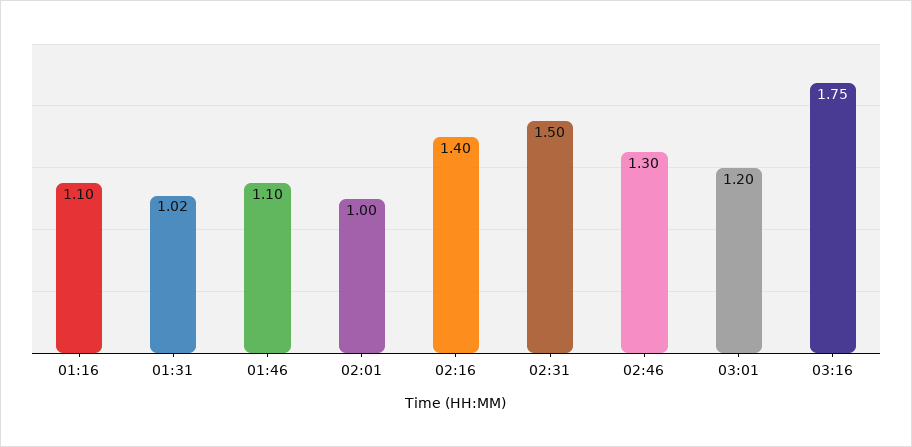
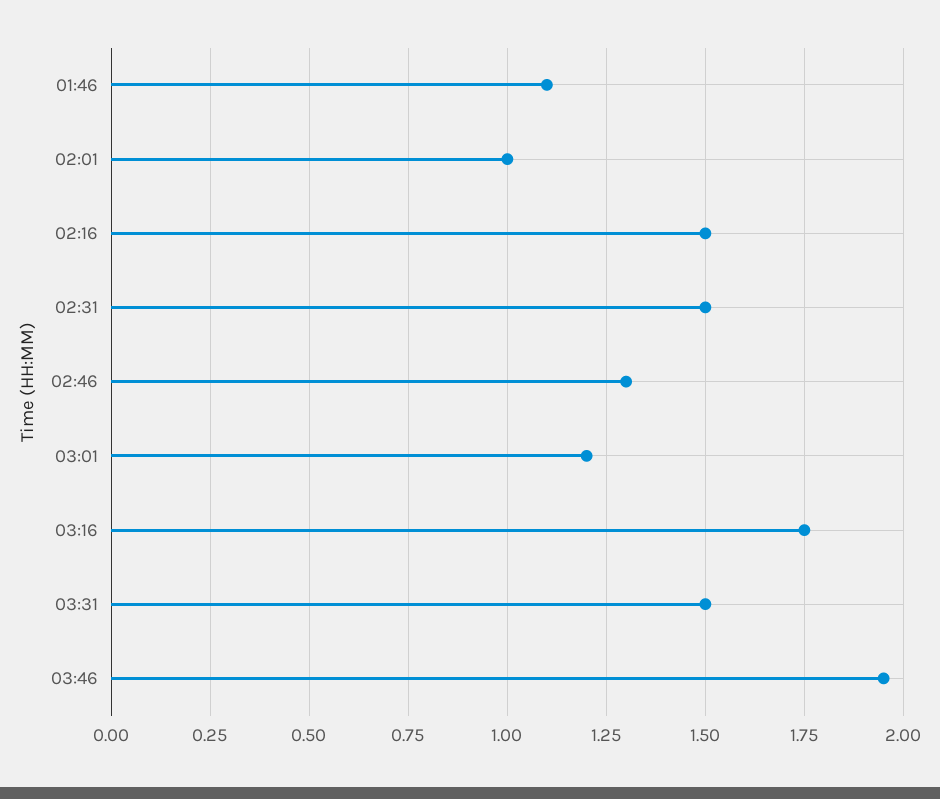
01:16: 1.1 -> none
01:31: 1.02 -> none
02:16: 1.4 -> 1.5
03:31: none -> 1.5
03:46: none -> 1.95

